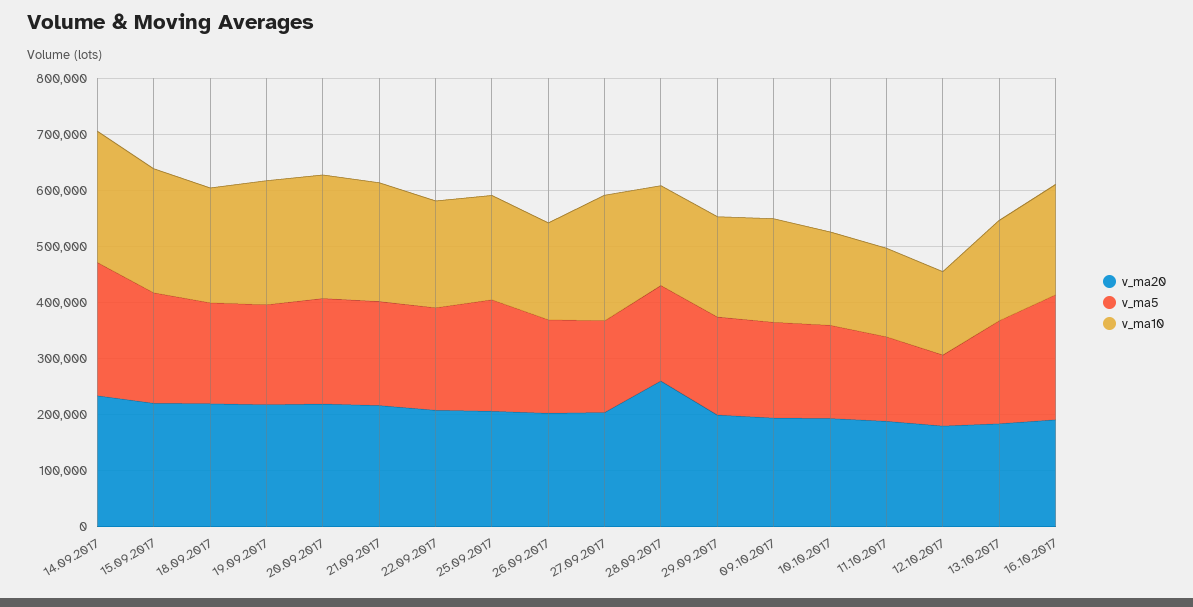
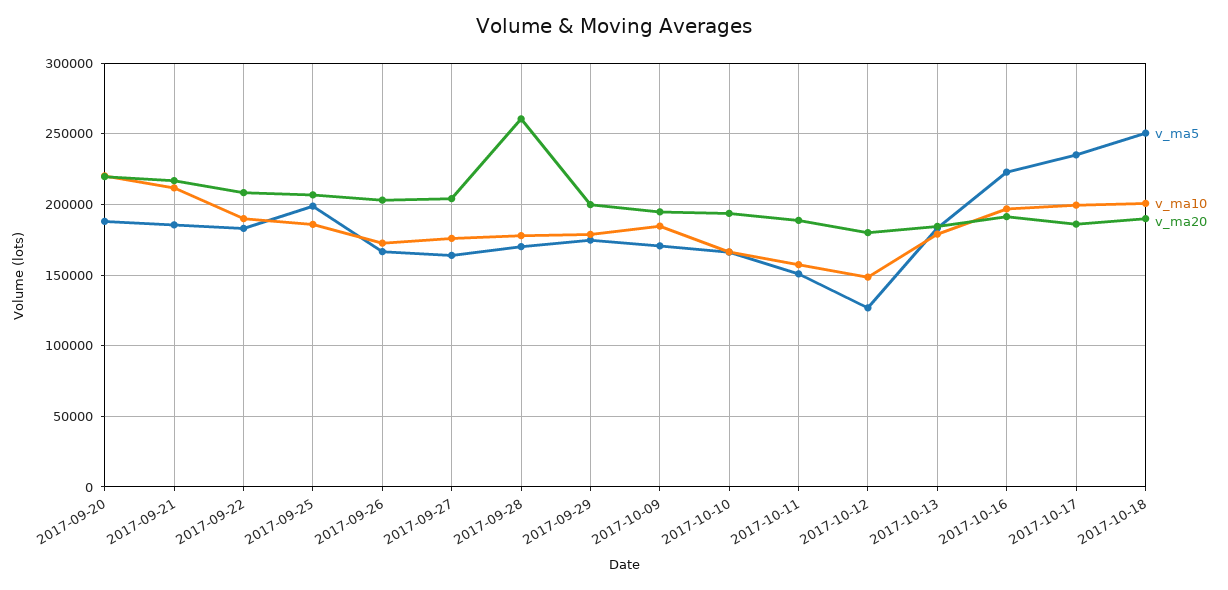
v_ma20, 14.09.2017: 240000 -> none
v_ma5, 14.09.2017: 240000 -> none
v_ma10, 14.09.2017: 240000 -> none
v_ma20, 15.09.2017: 220000 -> none
v_ma5, 15.09.2017: 200000 -> none
v_ma10, 15.09.2017: 220000 -> none
v_ma20, 18.09.2017: 220000 -> none
v_ma5, 18.09.2017: 180000 -> none
v_ma10, 18.09.2017: 200000 -> none
v_ma20, 19.09.2017: 220000 -> none
v_ma5, 19.09.2017: 180000 -> none
v_ma10, 19.09.2017: 220000 -> none
v_ma10, 27.09.2017: 220000 -> 175000
v_ma5, 2017-10-17: none -> 235000
v_ma10, 2017-10-17: none -> 200000
v_ma20, 2017-10-17: none -> 185000
v_ma5, 2017-10-18: none -> 250000
v_ma10, 2017-10-18: none -> 200000
v_ma20, 2017-10-18: none -> 190000

